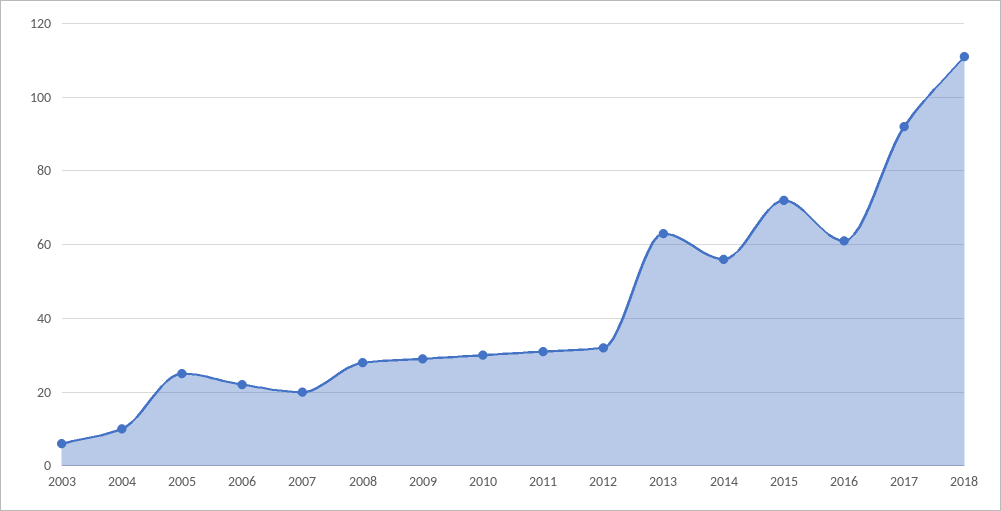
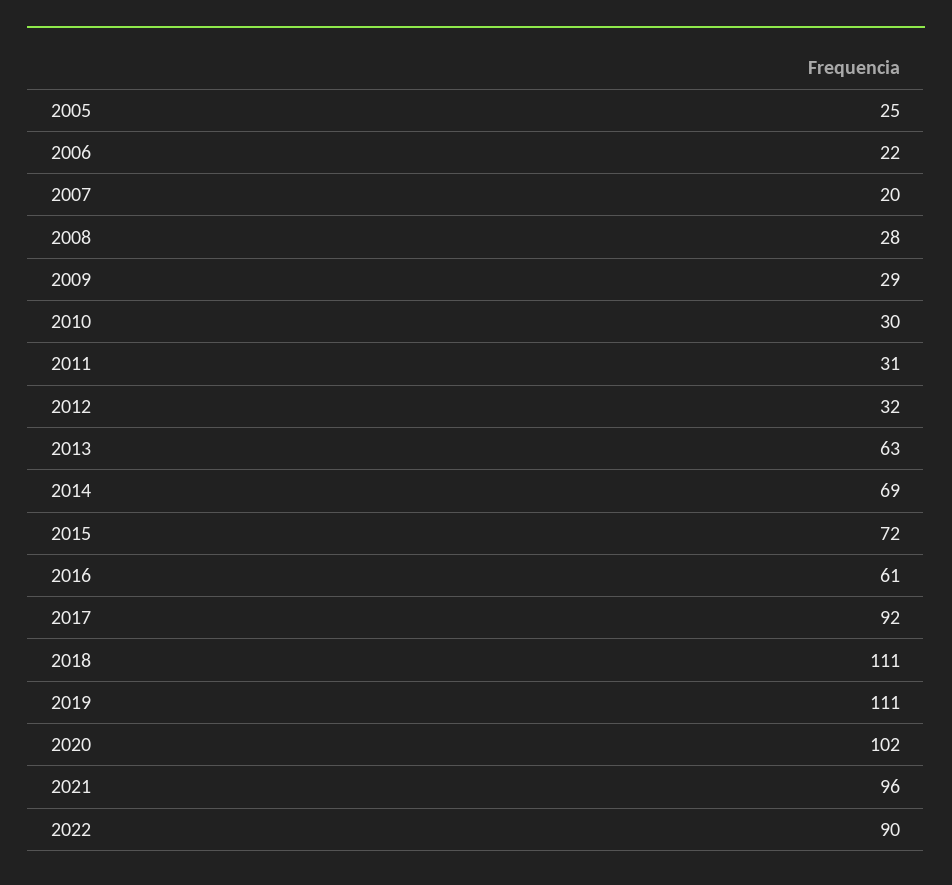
2003: 5 -> none
2004: 10 -> none
2014: 55 -> 69
2019: none -> 111
2020: none -> 102
2021: none -> 96
2022: none -> 90

